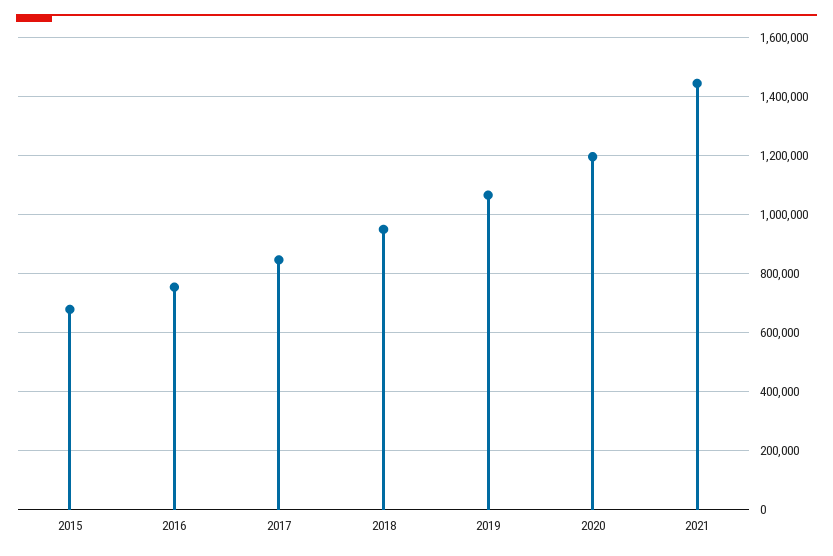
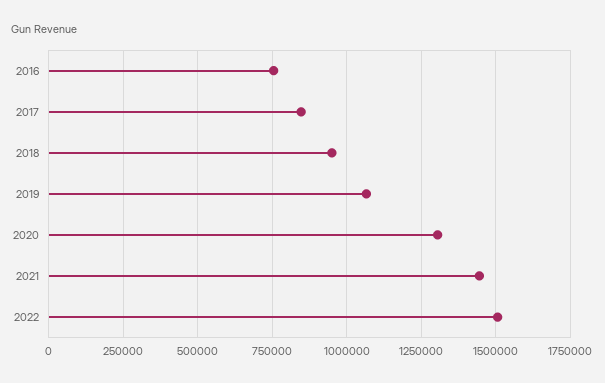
2015: 675000 -> none
2020: 1200000 -> 1300000
2022: none -> 1500000

